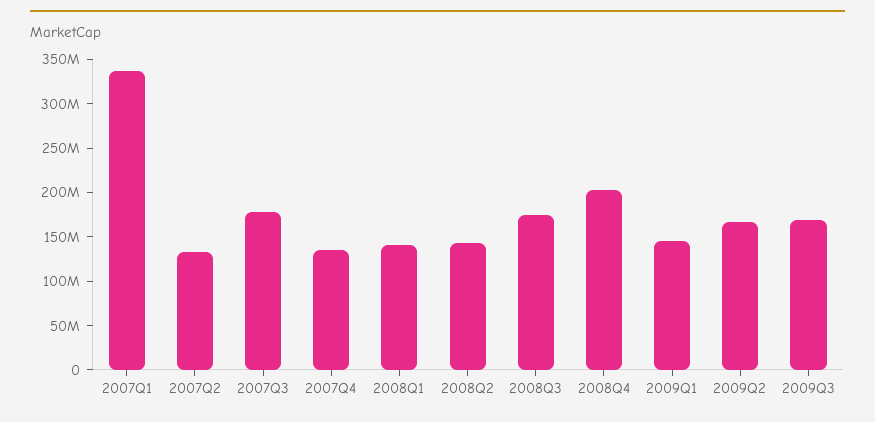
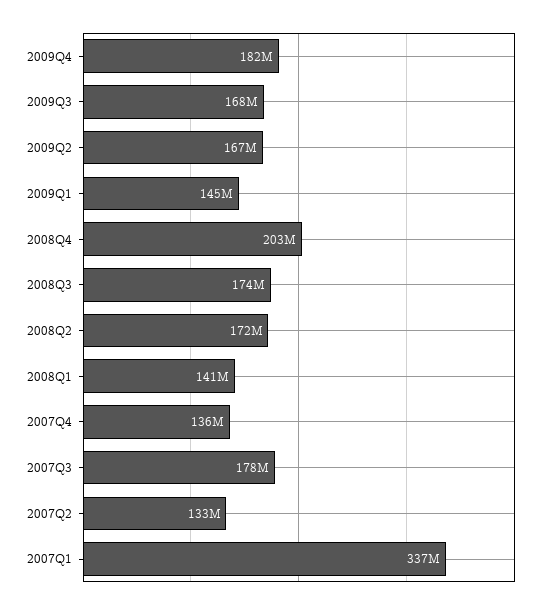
2008Q2: 140000000 -> 172000000
2009Q4: none -> 182000000

